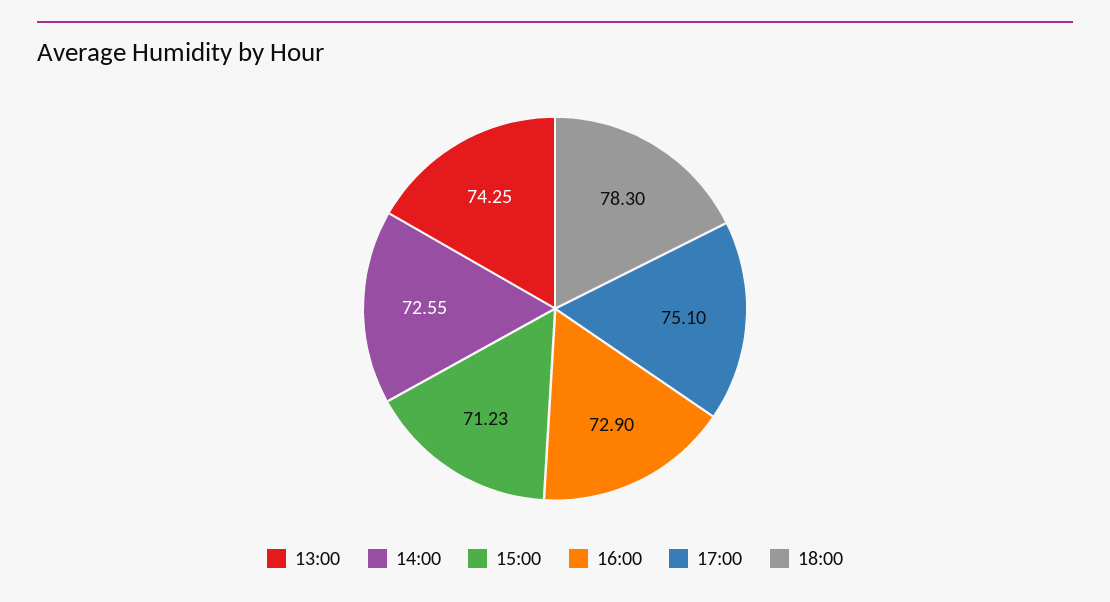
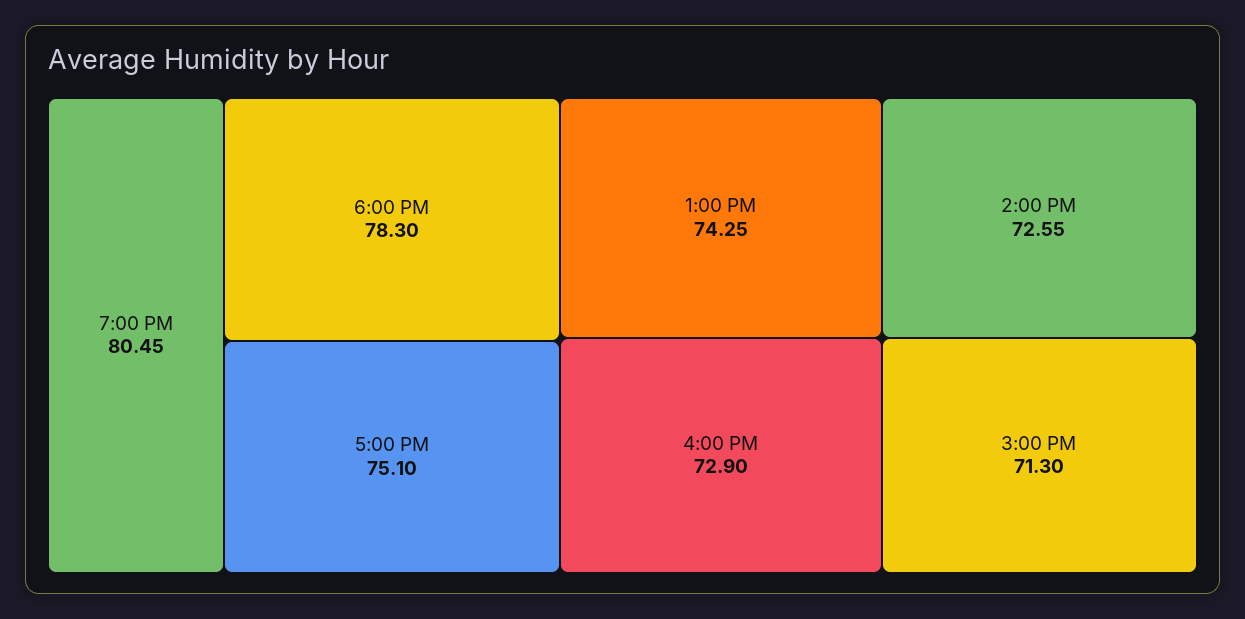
15:00: 71.23 -> 71.3
7:00 PM: none -> 80.45

